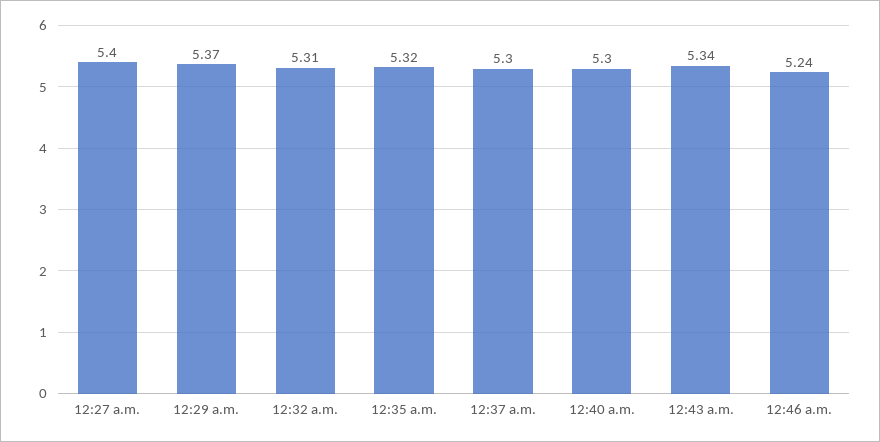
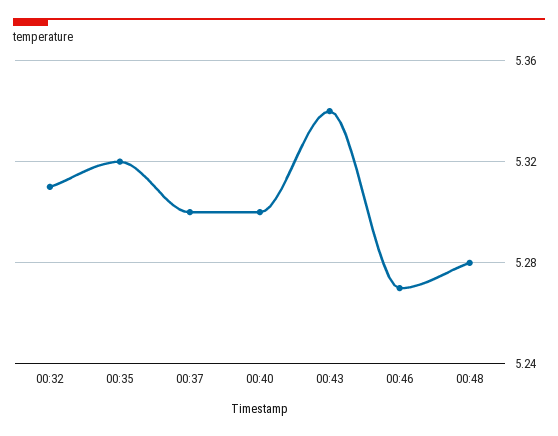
12:27 a.m.: 5.4 -> none
12:29 a.m.: 5.37 -> none
12:46 a.m.: 5.24 -> 5.27
00:48: none -> 5.28

